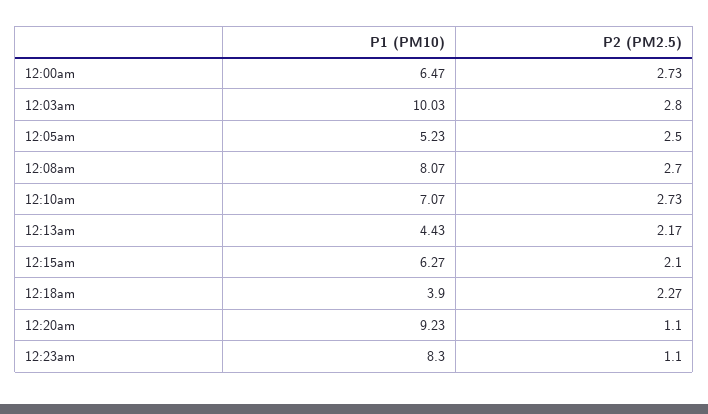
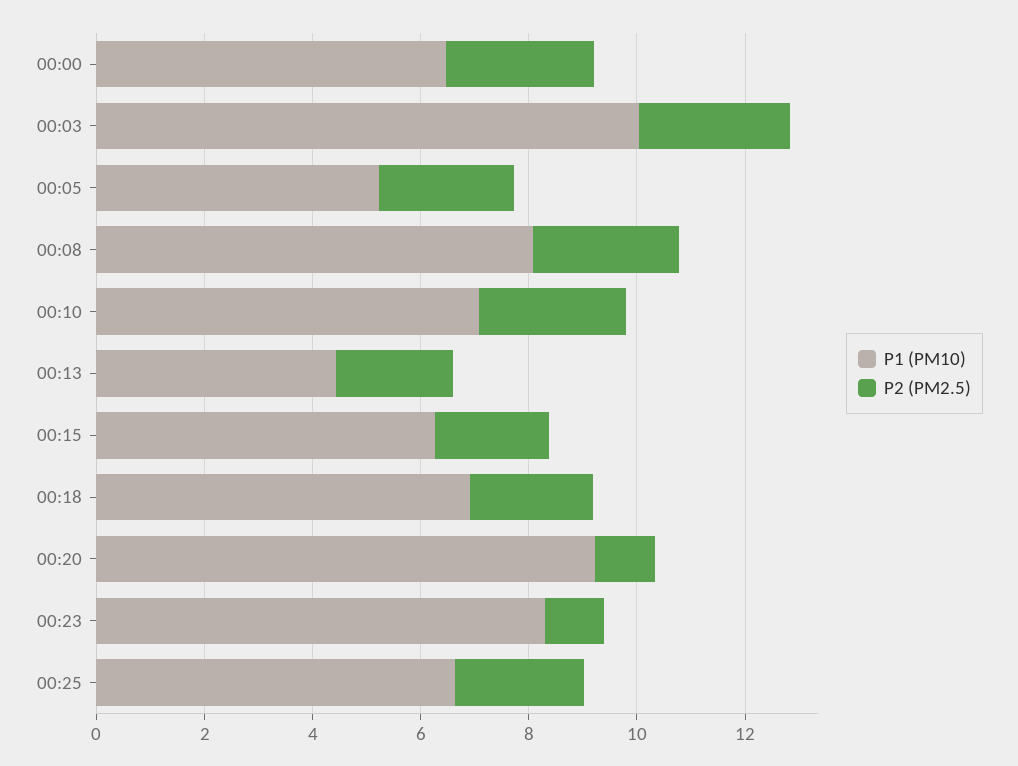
P1 (PM10), 12:18am: 3.9 -> 7
P1 (PM10), 00:25: none -> 6.5
P2 (PM2.5), 00:25: none -> 2.5

